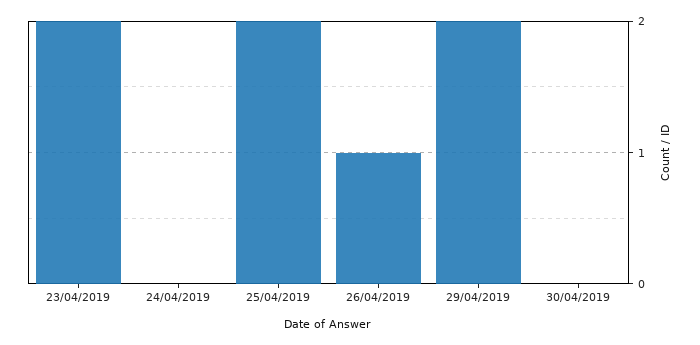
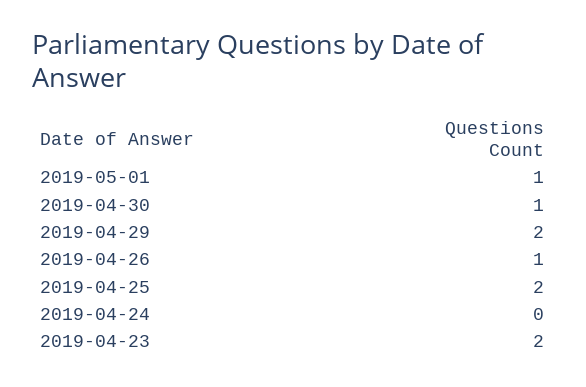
30/04/2019: 0 -> 1
2019-05-01: none -> 1

